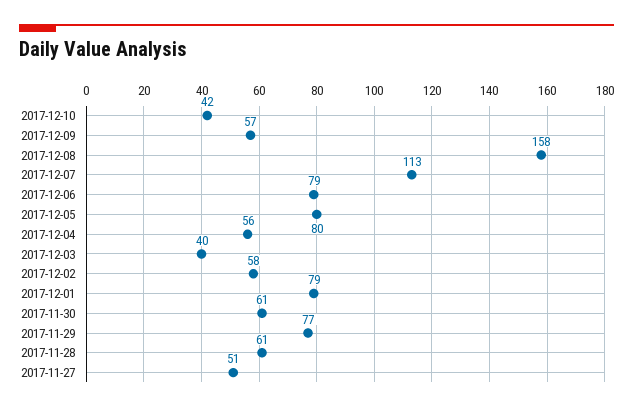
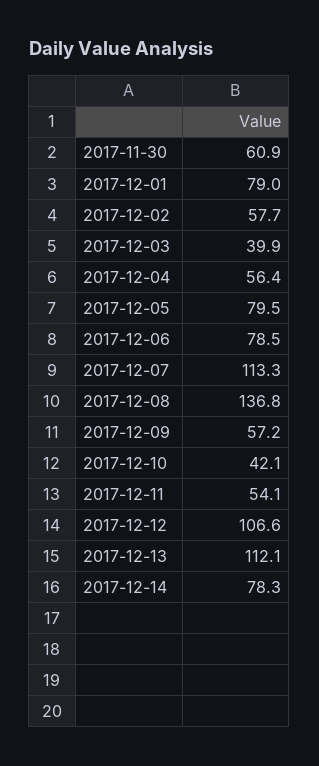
2017-12-08: 158 -> 136.8
2017-11-29: 77 -> none
2017-11-28: 61 -> none
2017-11-27: 51 -> none
2017-12-11: none -> 54.1
2017-12-12: none -> 106.6
2017-12-13: none -> 112.1
2017-12-14: none -> 78.3

